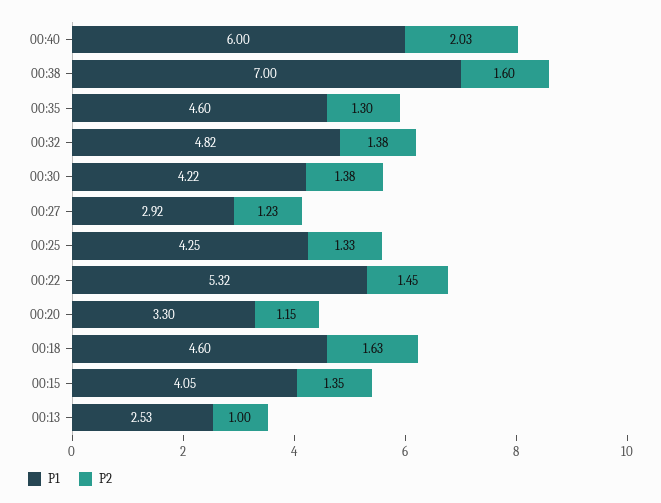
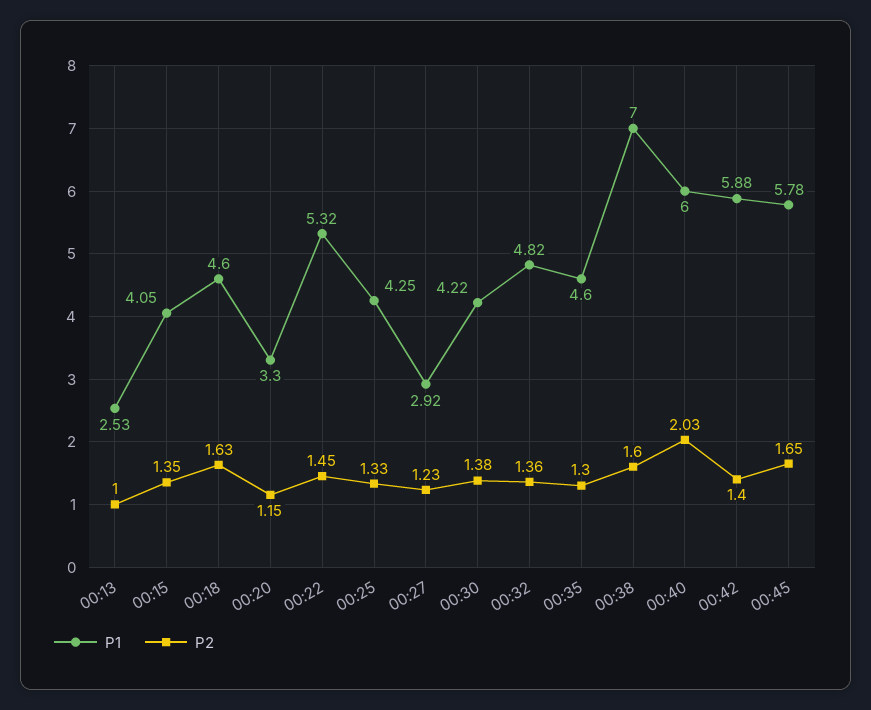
P2, 00:32: 1.38 -> 1.36
P1, 00:42: none -> 5.88
P2, 00:42: none -> 1.4
P1, 00:45: none -> 5.78
P2, 00:45: none -> 1.65

